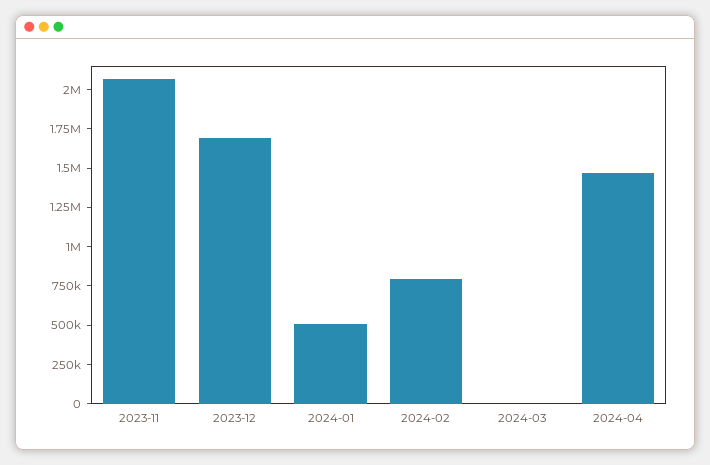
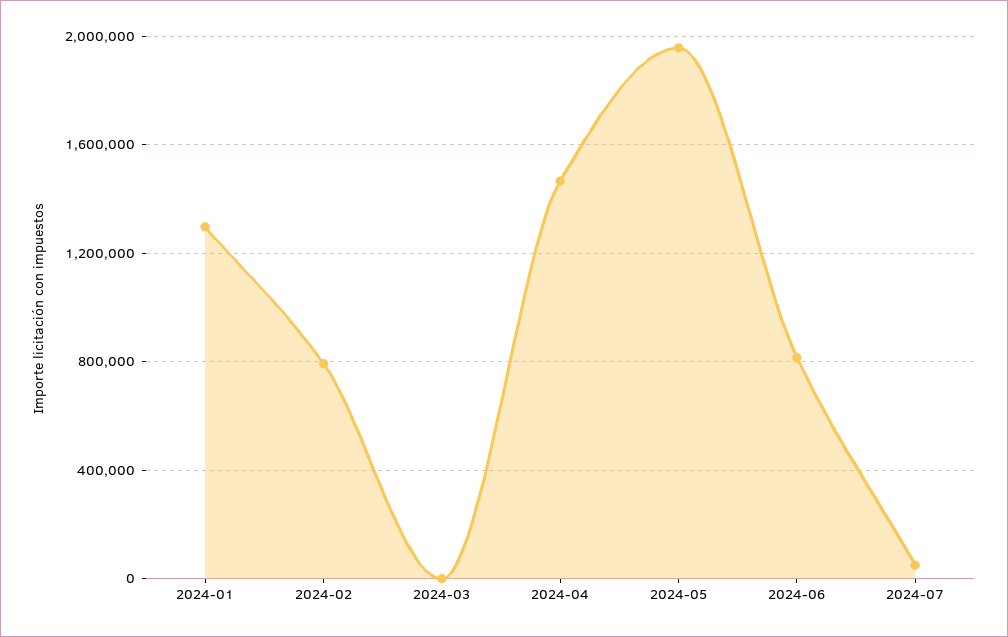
2023-11: 2000000 -> none
2023-12: 1750000 -> none
2024-01: 500000 -> 1300000
2024-05: none -> 1950000
2024-06: none -> 800000
2024-07: none -> 50000

